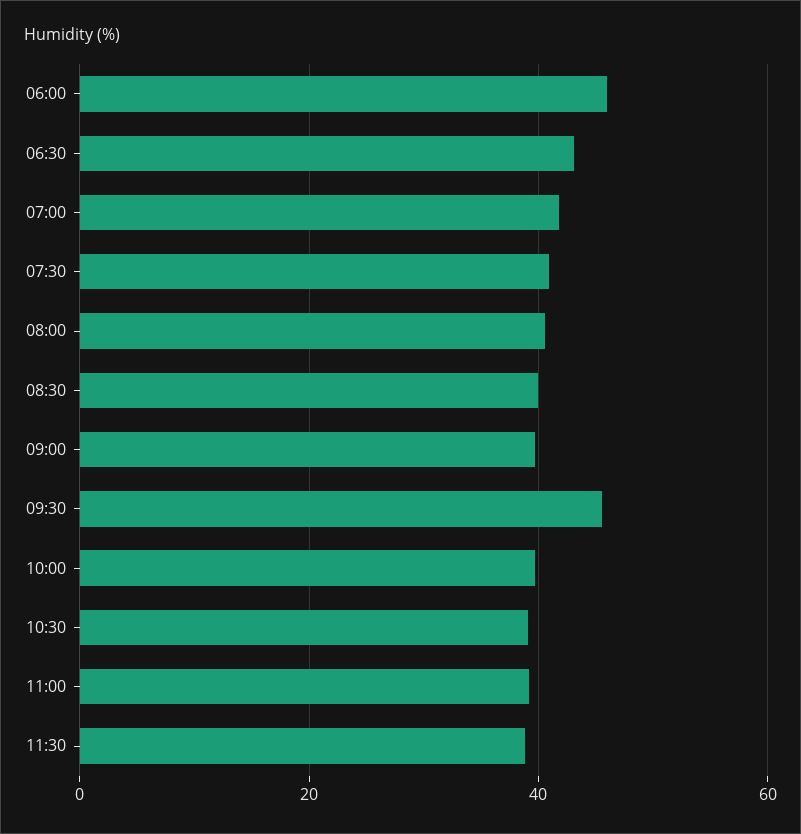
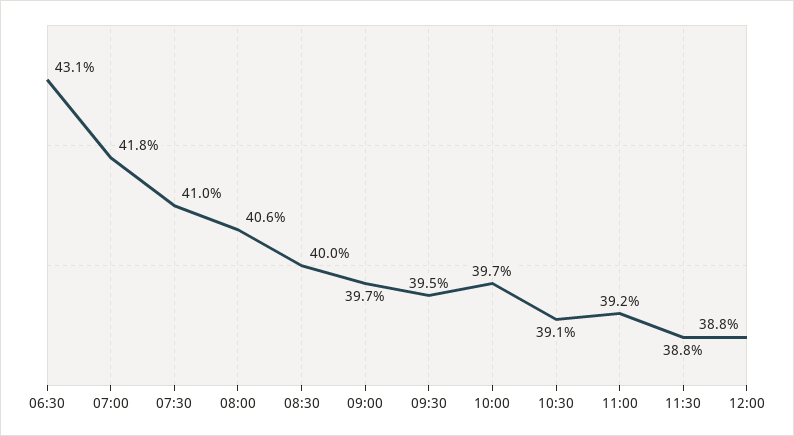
06:00: 46 -> none
09:30: 46 -> 39.5
12:00: none -> 38.8

